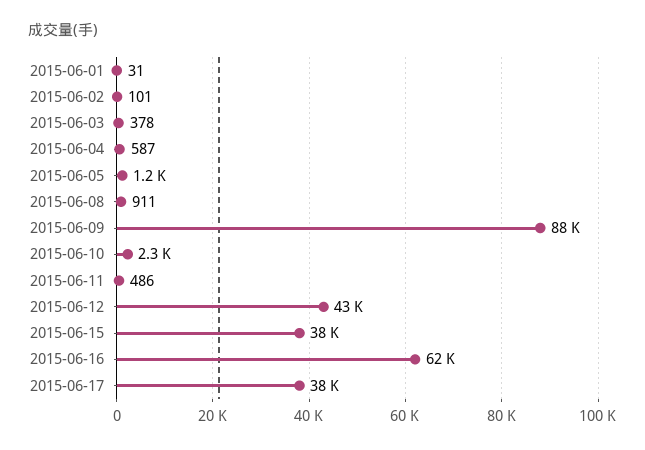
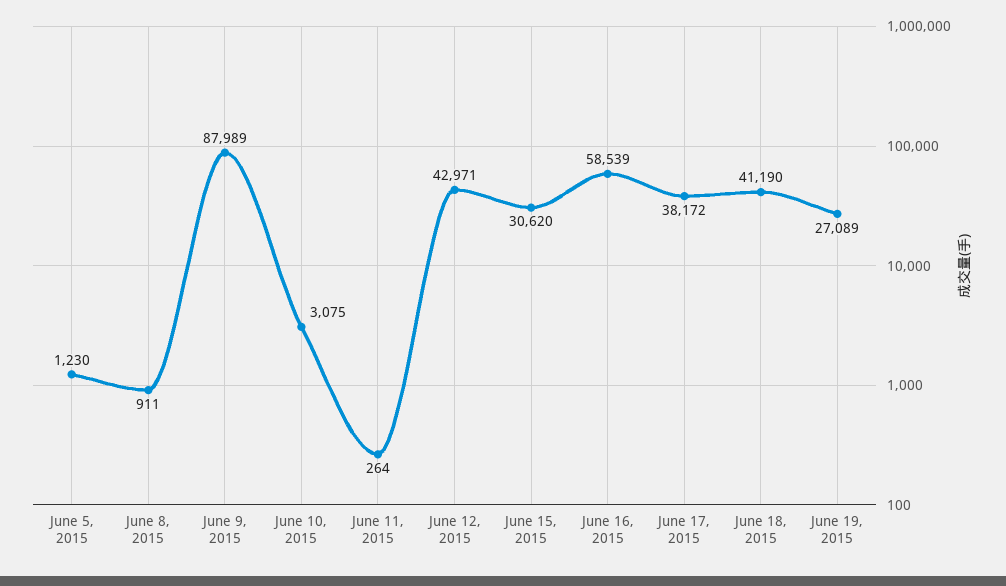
2015-06-01: 31 -> none
2015-06-02: 101 -> none
2015-06-03: 378 -> none
2015-06-04: 587 -> none
2015-06-10: 2300 -> 3075
2015-06-11: 486 -> 264
2015-06-15: 38000 -> 30620
2015-06-16: 62000 -> 58539
June 18, 2015: none -> 41190
June 19, 2015: none -> 27089

